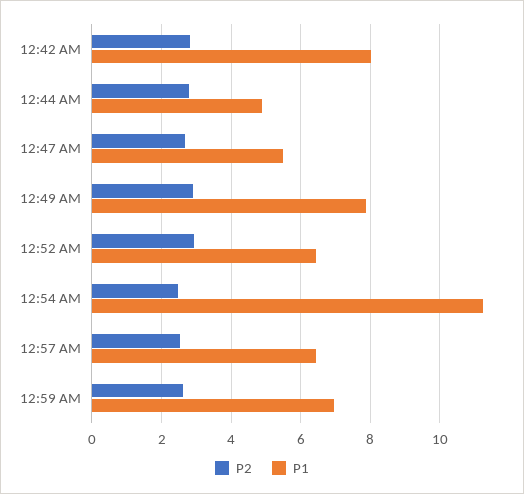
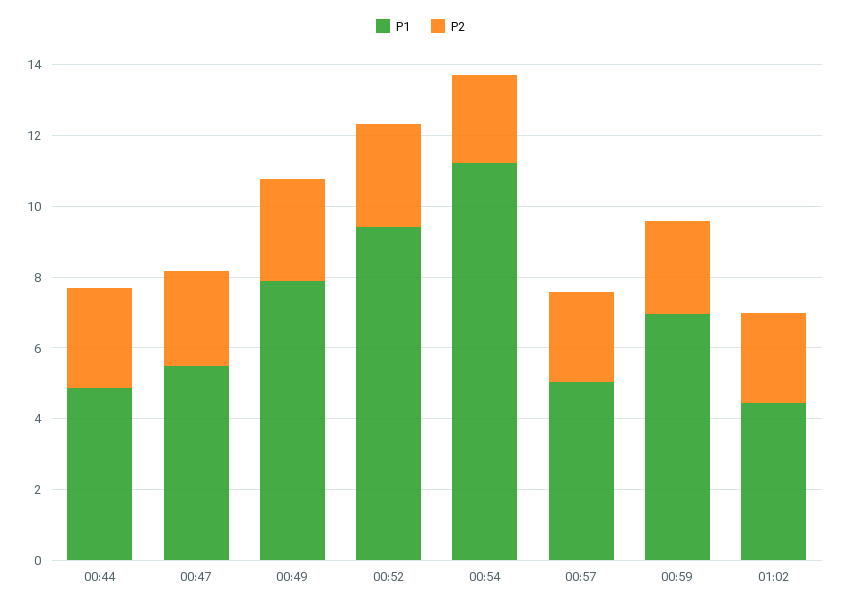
P2, 12:42 AM: 2.8 -> none
P1, 12:42 AM: 8 -> none
P1, 12:52 AM: 6.4 -> 9.5
P1, 12:57 AM: 6.4 -> 5
P1, 01:02: none -> 4.5
P2, 01:02: none -> 2.5

